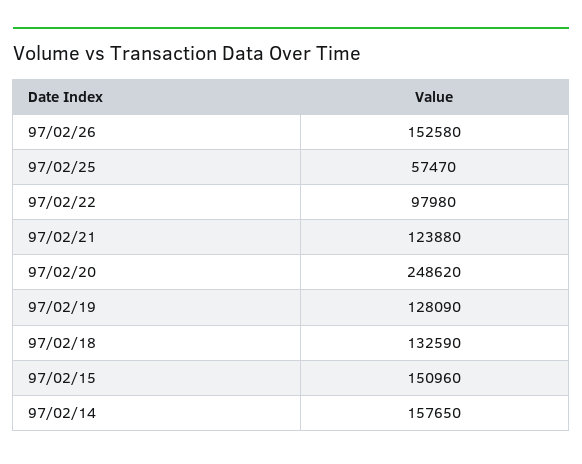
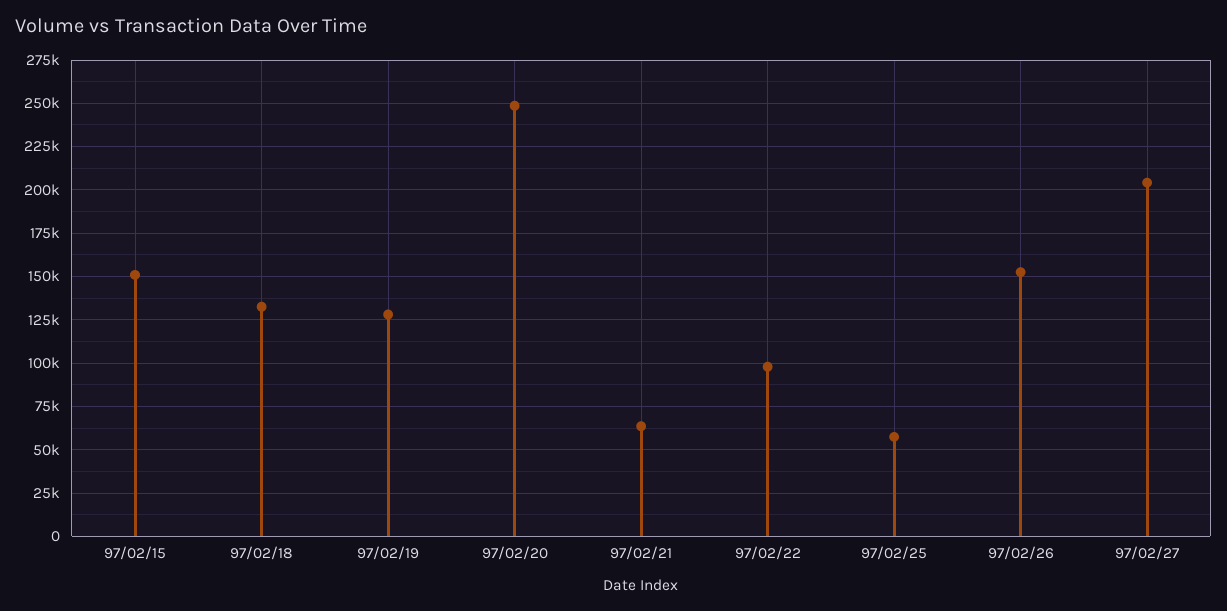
97/02/21: 123880 -> 65000
97/02/14: 157650 -> none
97/02/27: none -> 205000

